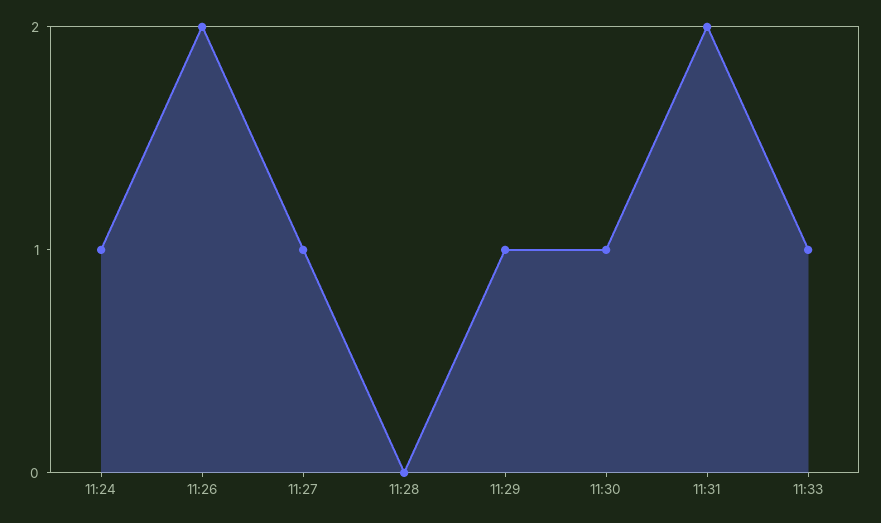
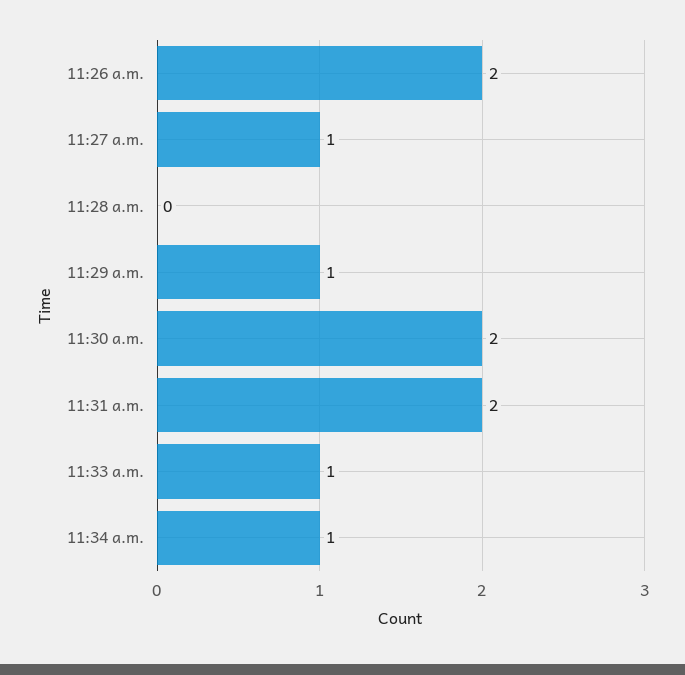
11:24: 1 -> none
11:30: 1 -> 2
11:34 a.m.: none -> 1

